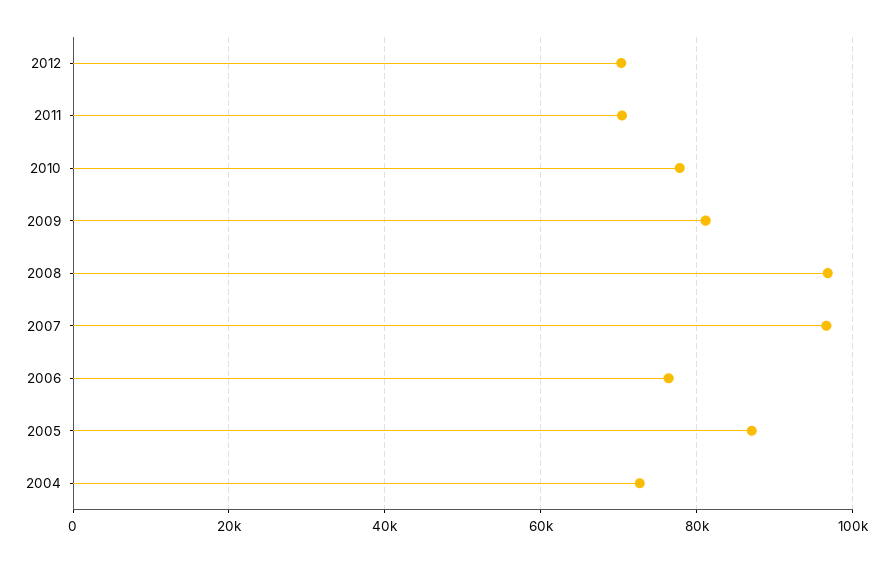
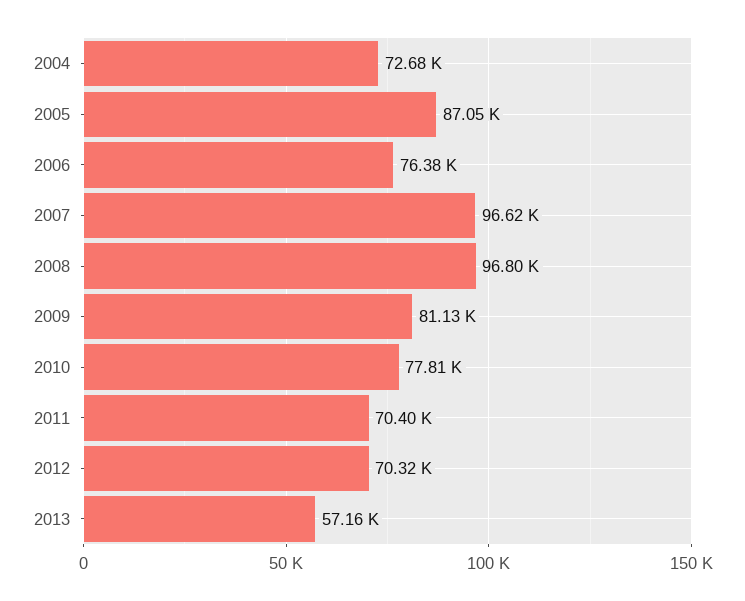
2013: none -> 57160

